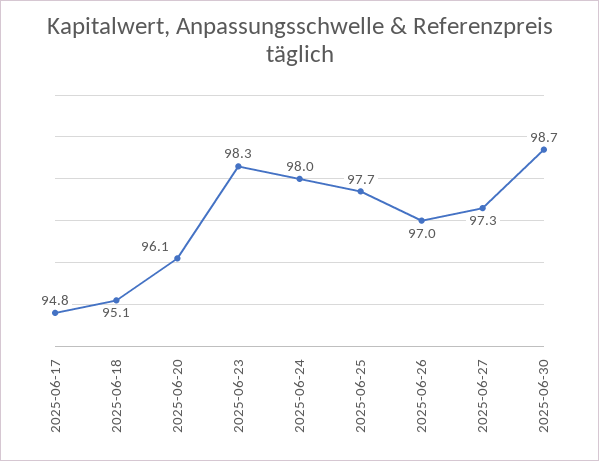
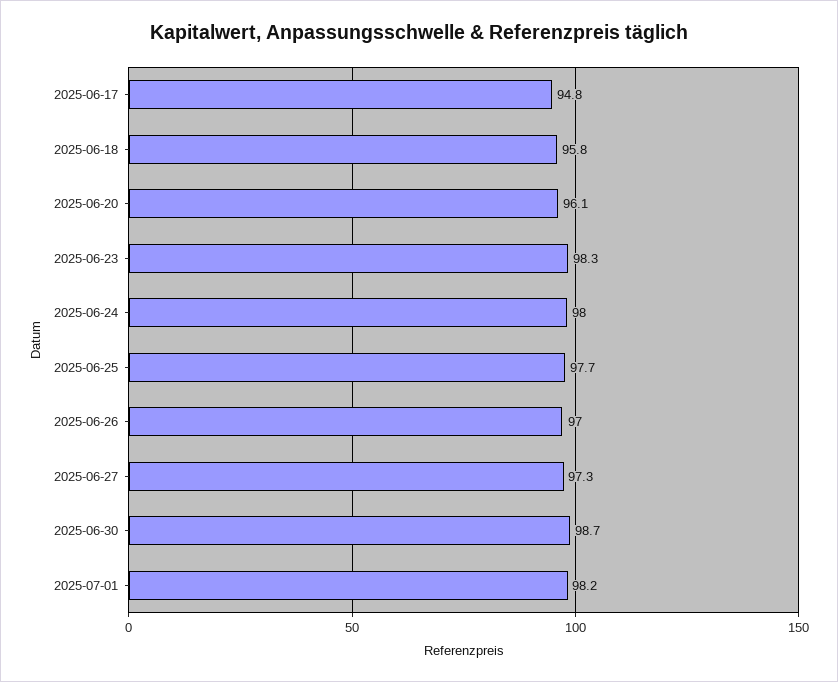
2025-06-18: 95.1 -> 95.8
2025-07-01: none -> 98.2

